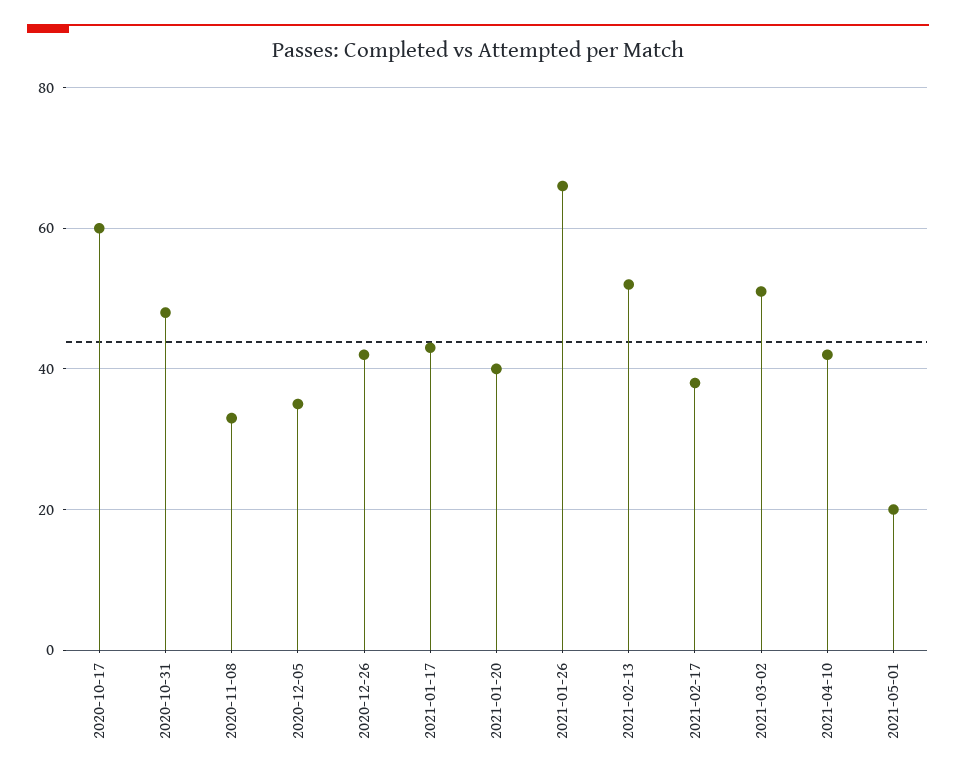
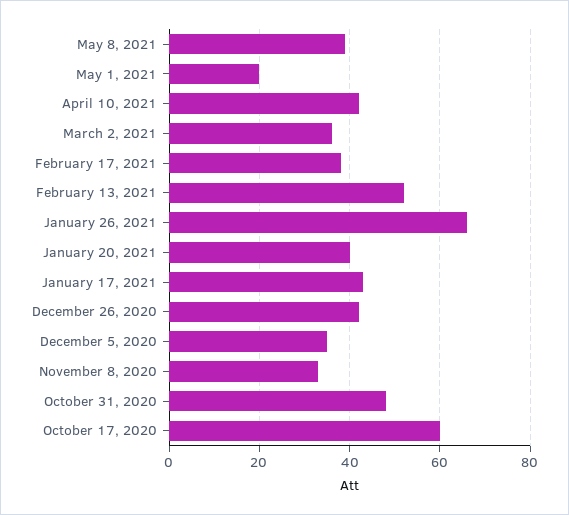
2021-03-02: 50 -> 35
May 8, 2021: none -> 40

